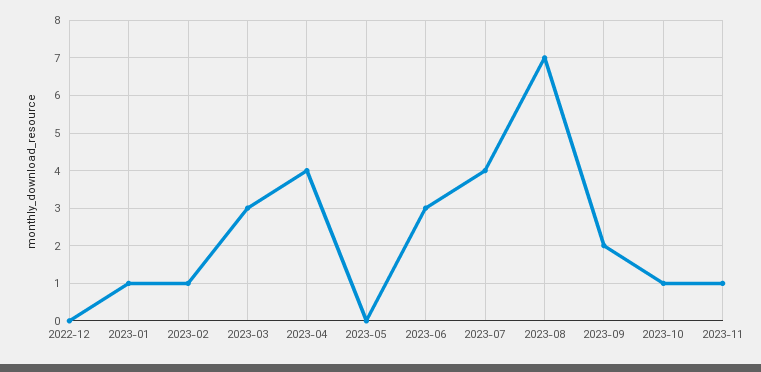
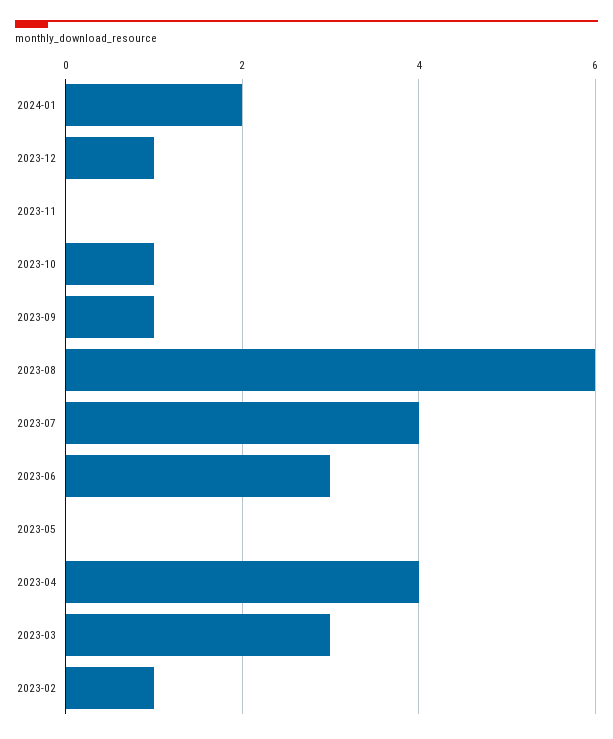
2022-12: 0 -> none
2023-01: 1 -> none
2023-08: 7 -> 6
2023-09: 2 -> 1
2023-11: 1 -> 0
2024-01: none -> 2
2023-12: none -> 1

